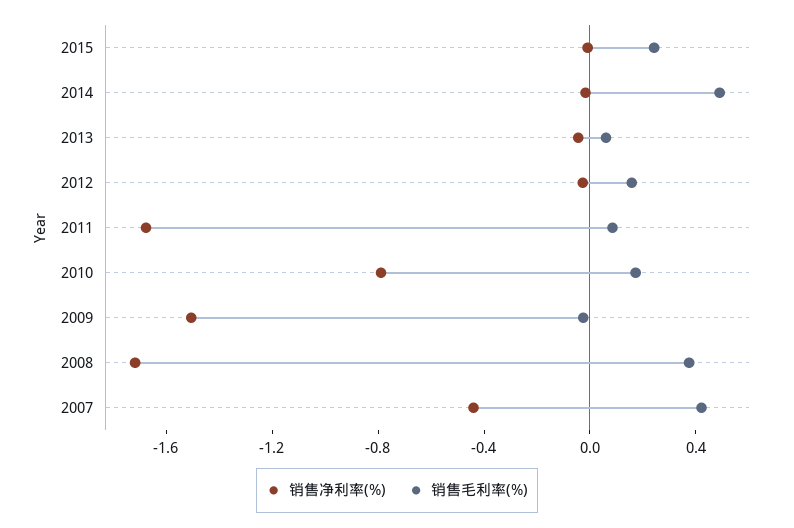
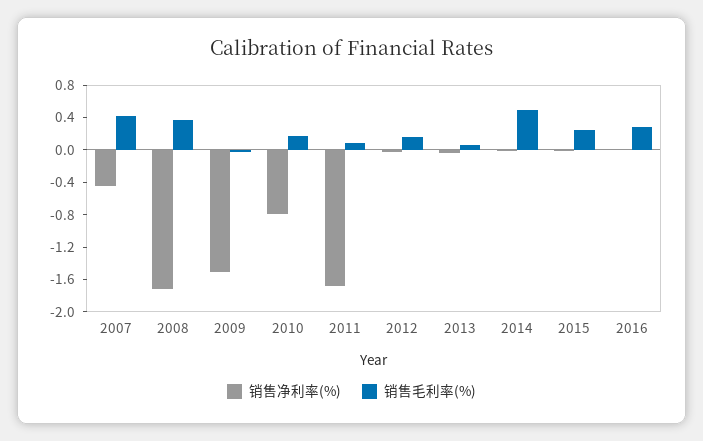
销售净利率(%), 2016: none -> 0
销售毛利率(%), 2016: none -> 0.3

